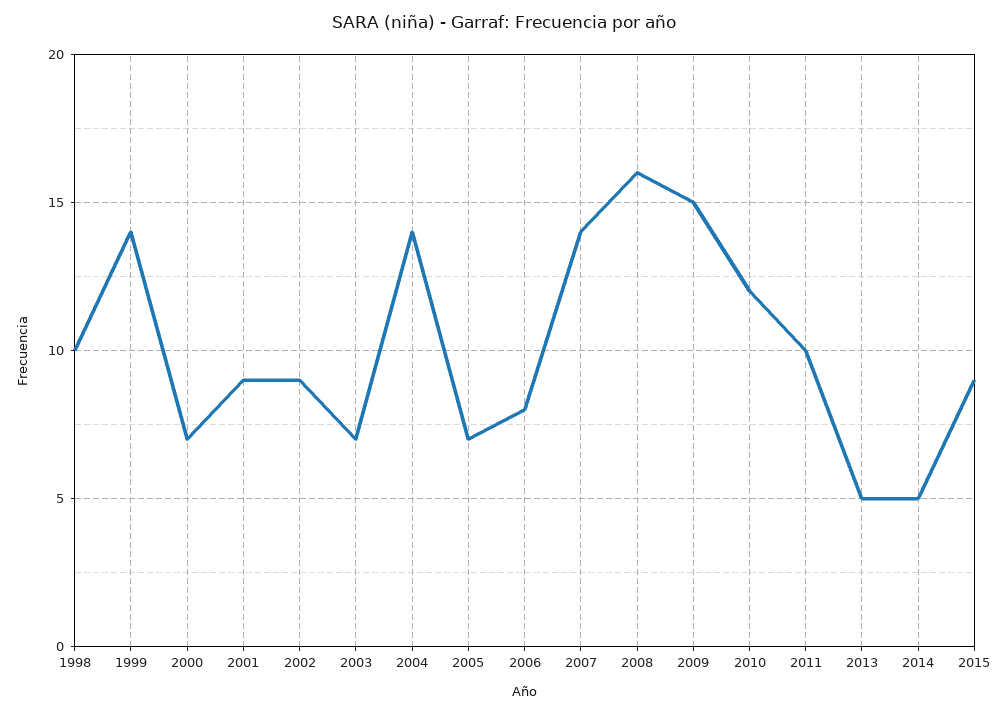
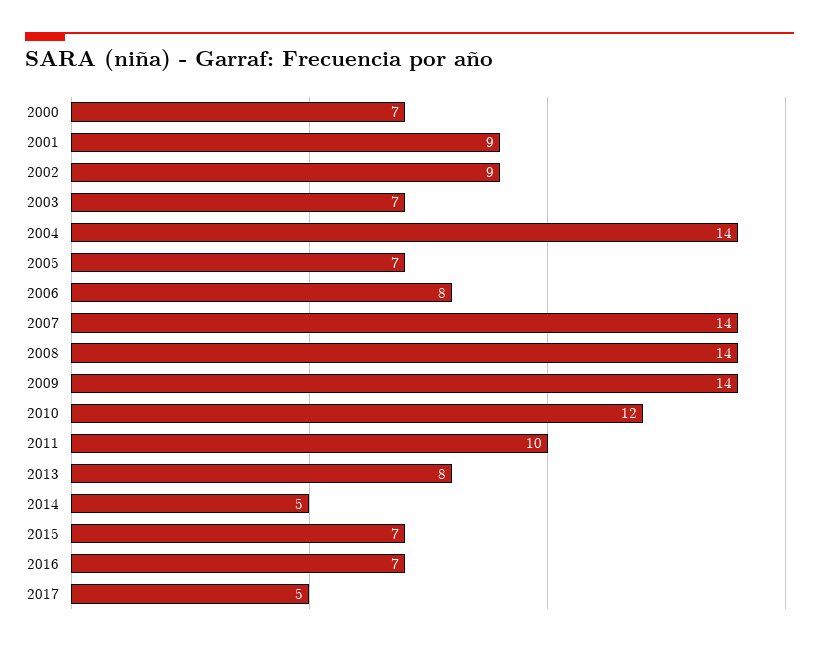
1998: 10 -> none
1999: 14 -> none
2008: 16 -> 14
2009: 15 -> 14
2013: 5 -> 8
2015: 9 -> 7
2016: none -> 7
2017: none -> 5

